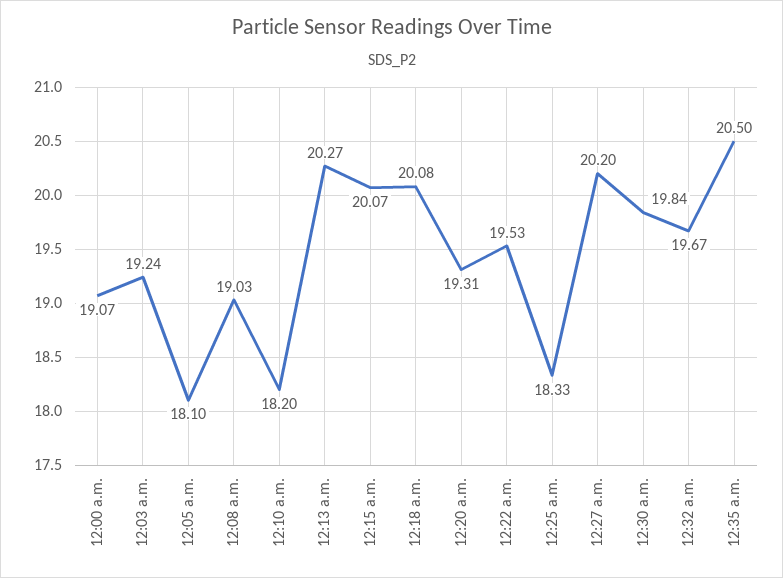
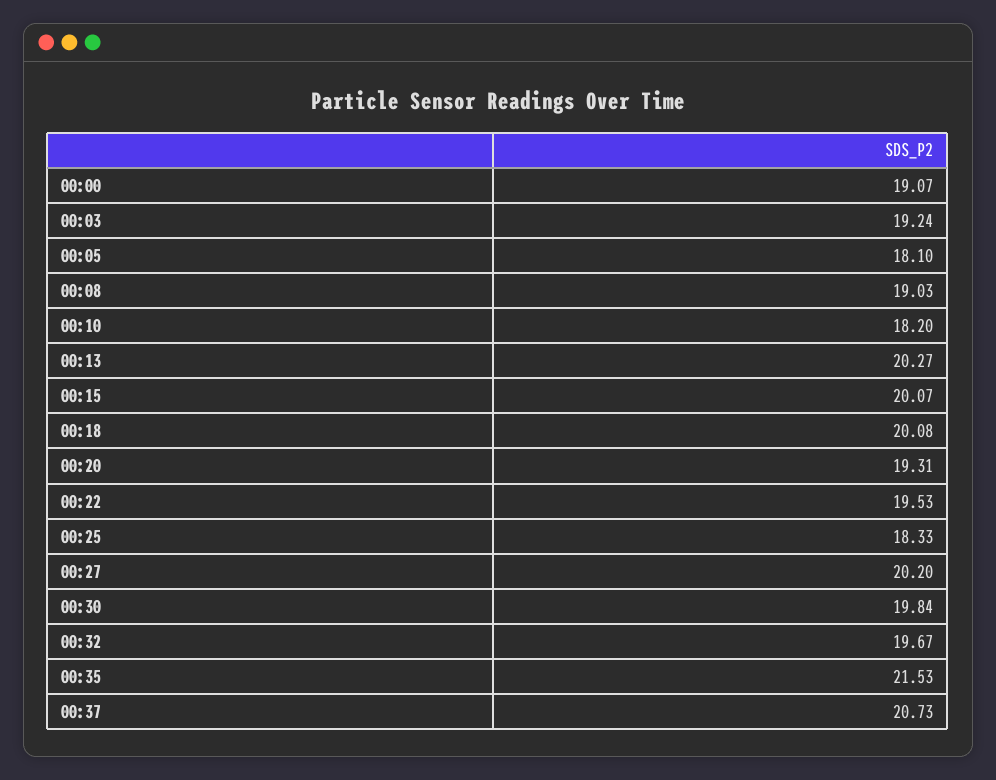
12:35 a.m.: 20.5 -> 21.53
00:37: none -> 20.73

